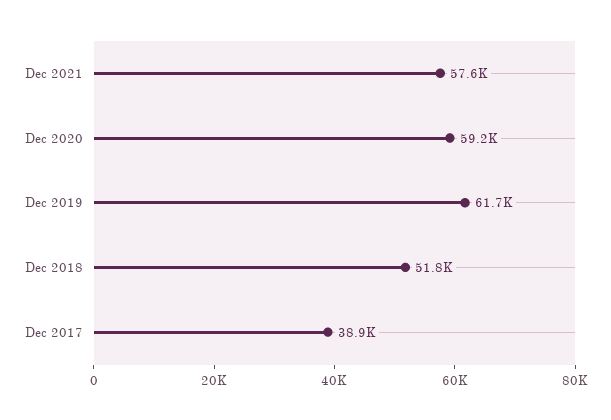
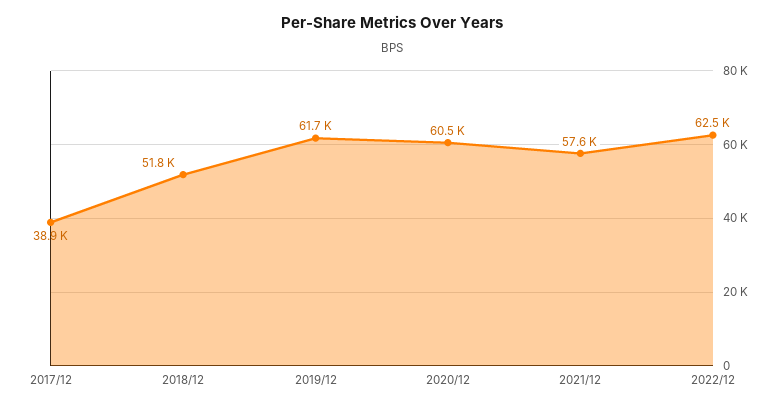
Dec 2020: 59200 -> 60500
2022/12: none -> 62500

